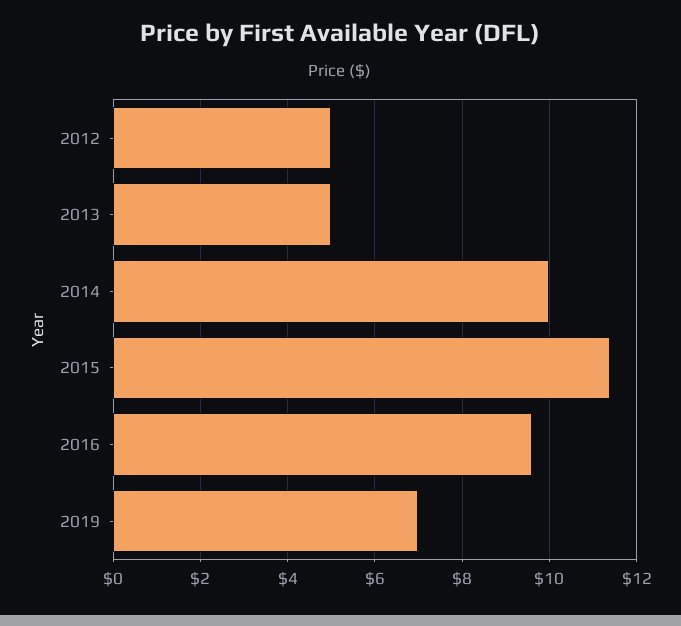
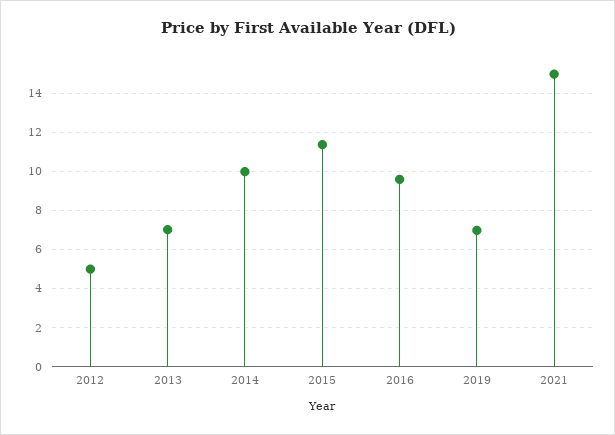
2013: 5 -> 7
2021: none -> 15

